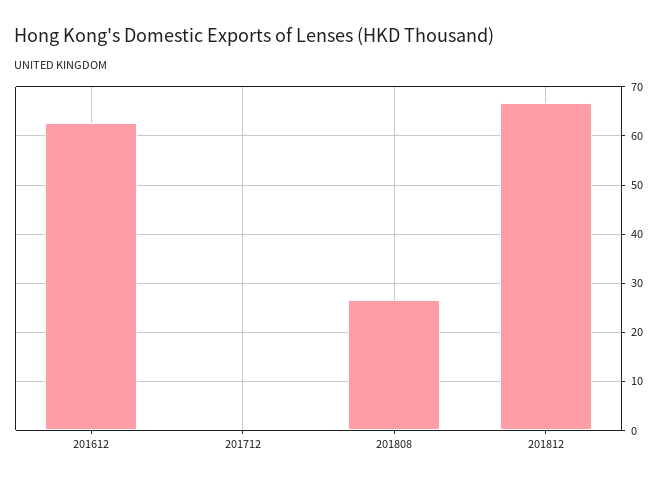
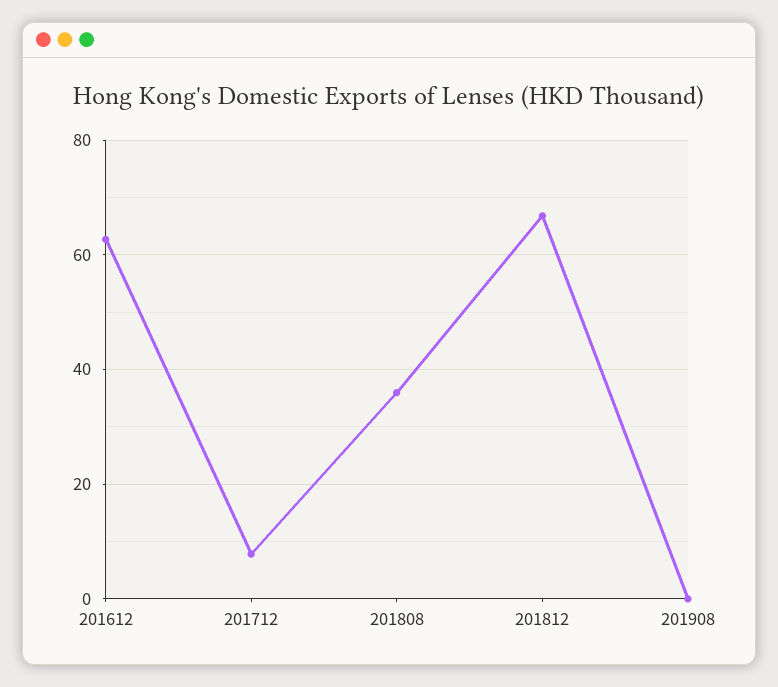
201712: 0 -> 8
201808: 26 -> 36
201908: none -> 0

